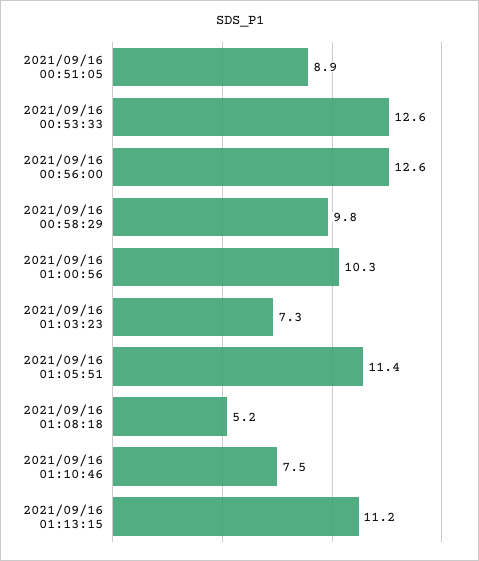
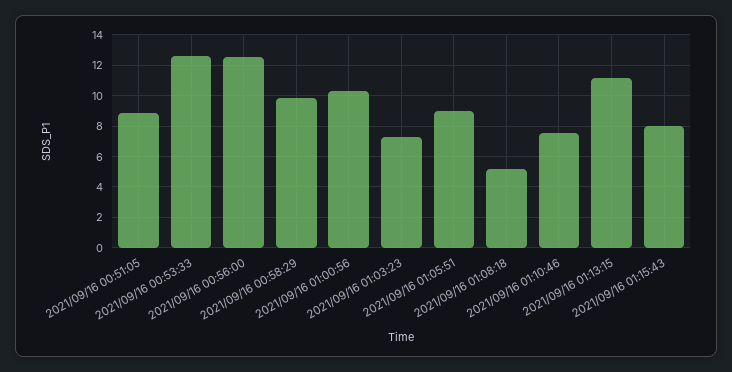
2021/09/16 01:05:51: 11.4 -> 9
2021/09/16 01:15:43: none -> 8

